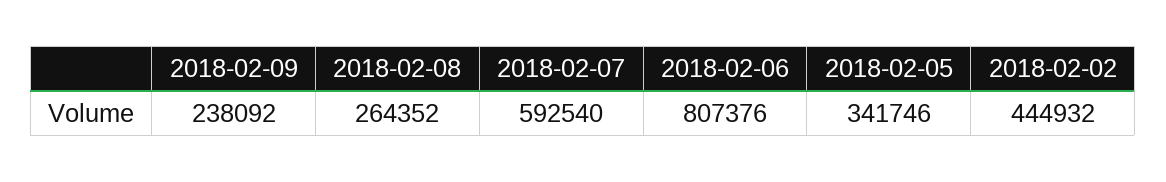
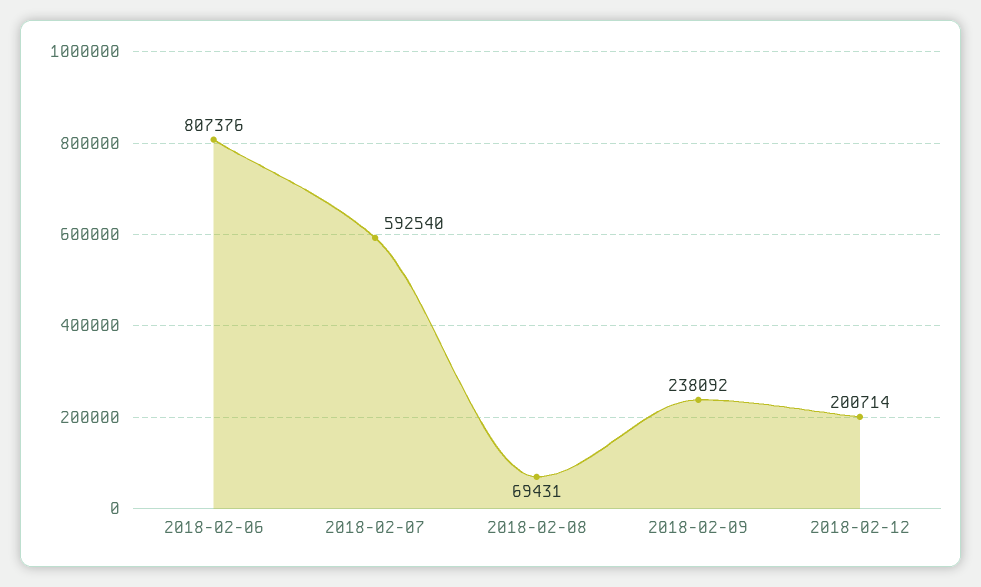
2018-02-08: 264352 -> 69431
2018-02-05: 341746 -> none
2018-02-02: 444932 -> none
2018-02-12: none -> 200714

